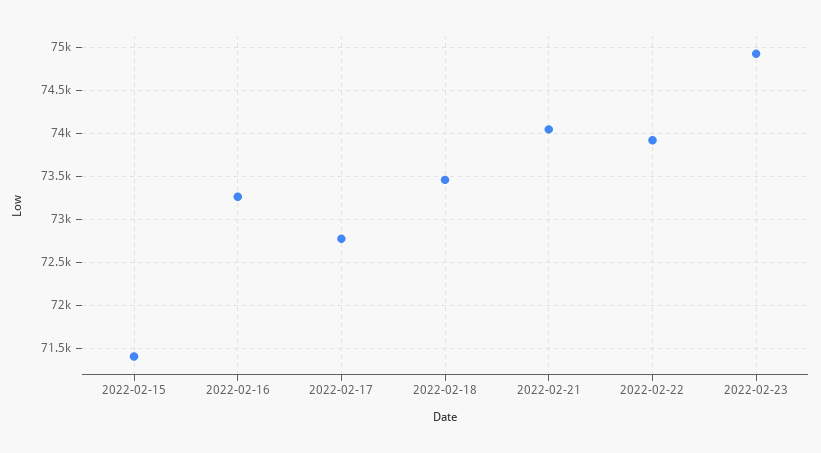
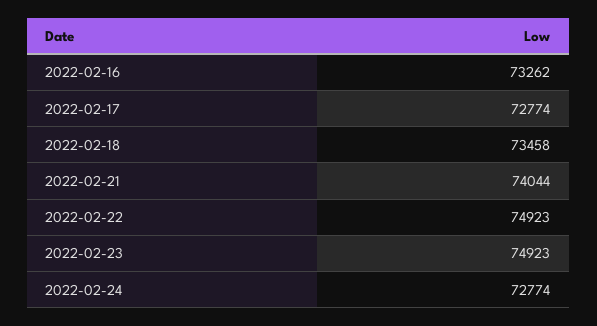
2022-02-15: 71400 -> none
2022-02-22: 73900 -> 74923
2022-02-24: none -> 72774

